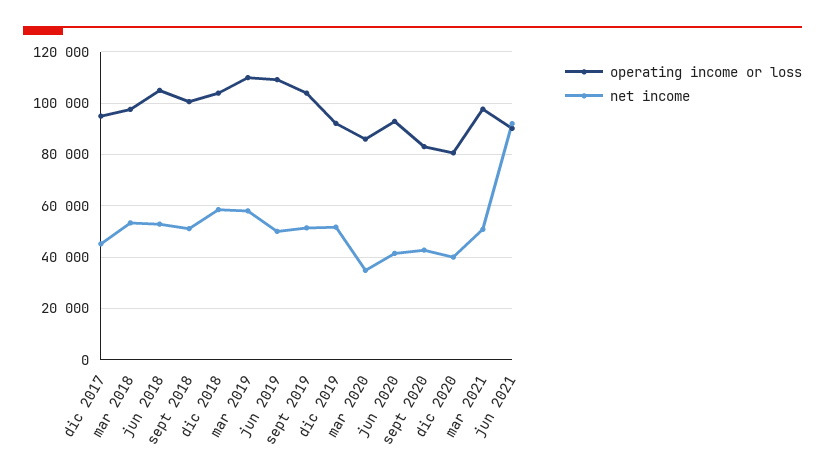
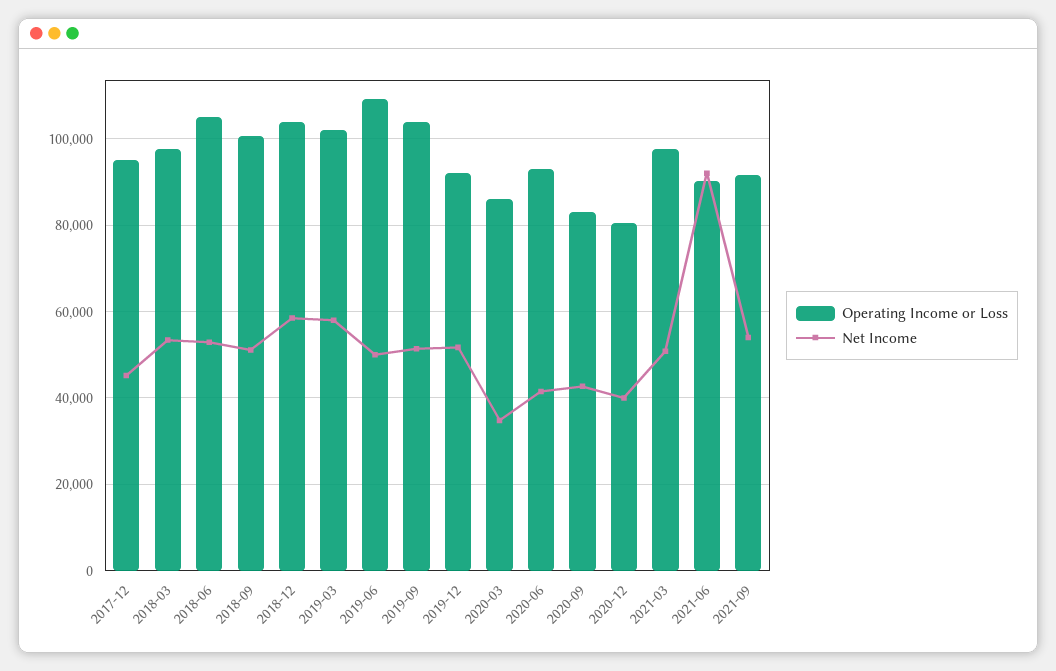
operating income or loss, mar 2019: 110000 -> 102000
operating income or loss, 2021-09: none -> 92000
net income, 2021-09: none -> 54000

